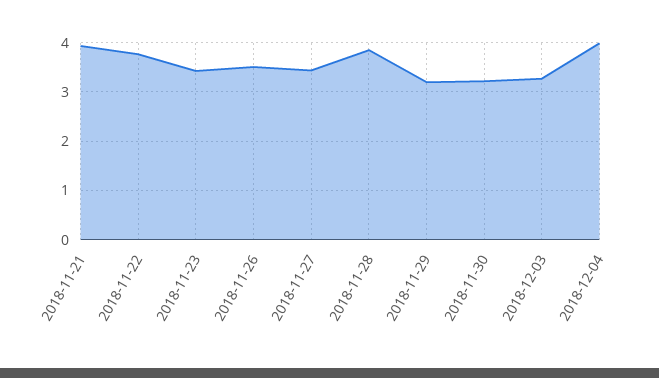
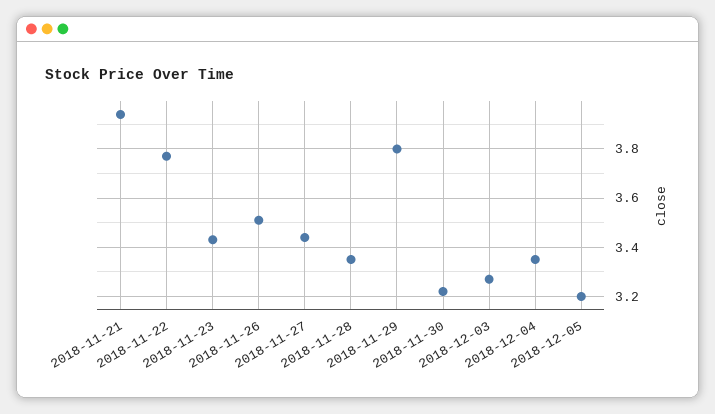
2018-11-28: 3.8 -> 3.35
2018-11-29: 3.2 -> 3.8
2018-12-04: 4 -> 3.35
2018-12-05: none -> 3.2

